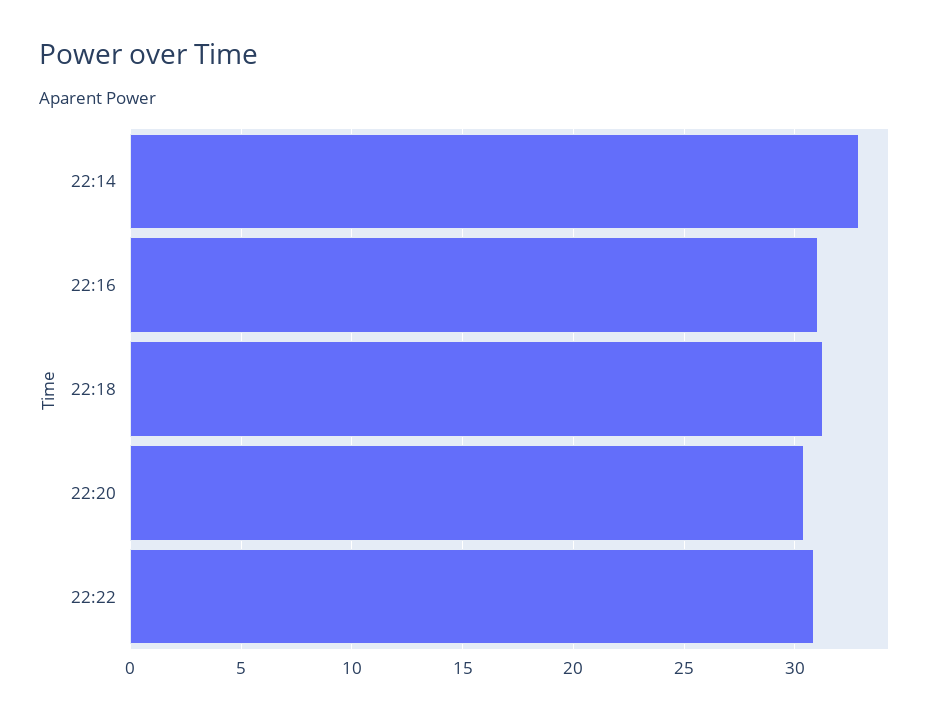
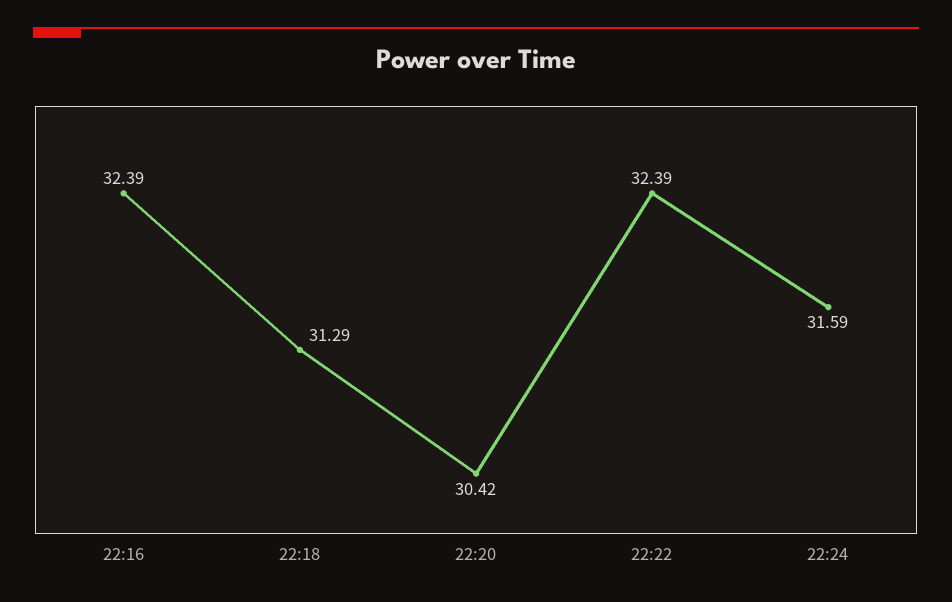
22:14: 33 -> none
22:16: 31 -> 32.39
22:22: 31 -> 32.39
22:24: none -> 31.59

